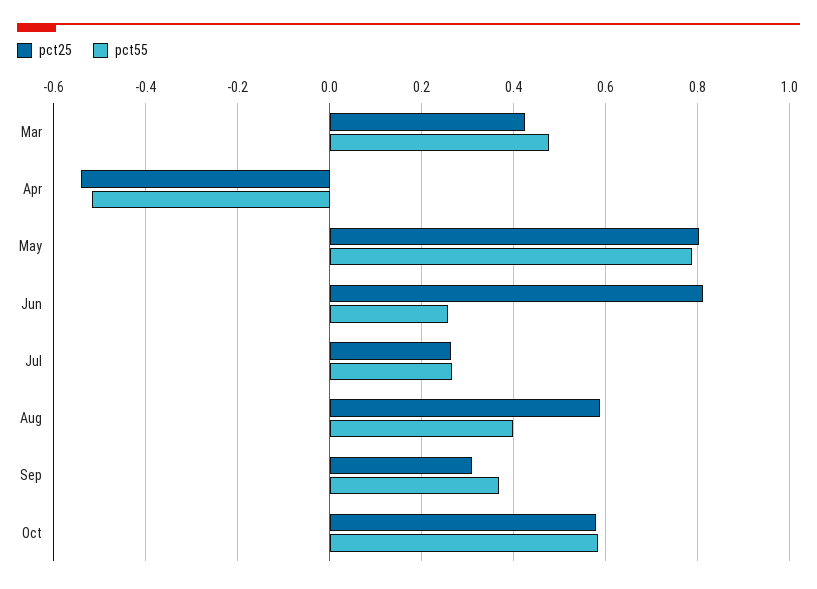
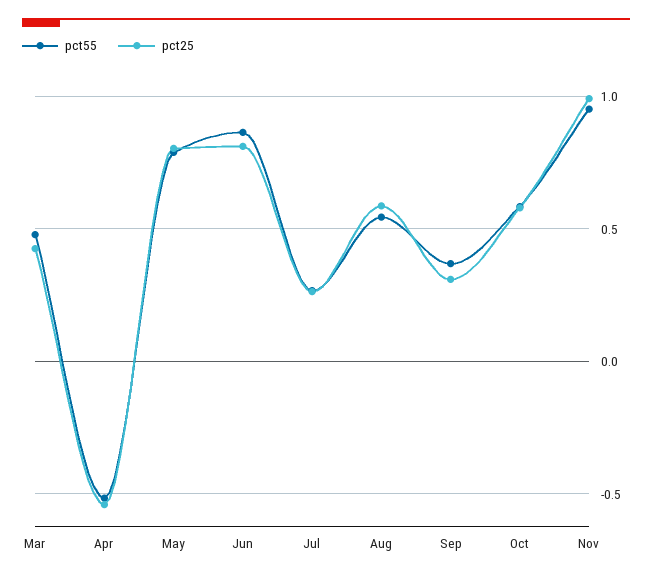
pct55, Jun: 0.26 -> 0.85
pct55, Aug: 0.4 -> 0.55
pct55, Nov: none -> 0.95
pct25, Nov: none -> 1

